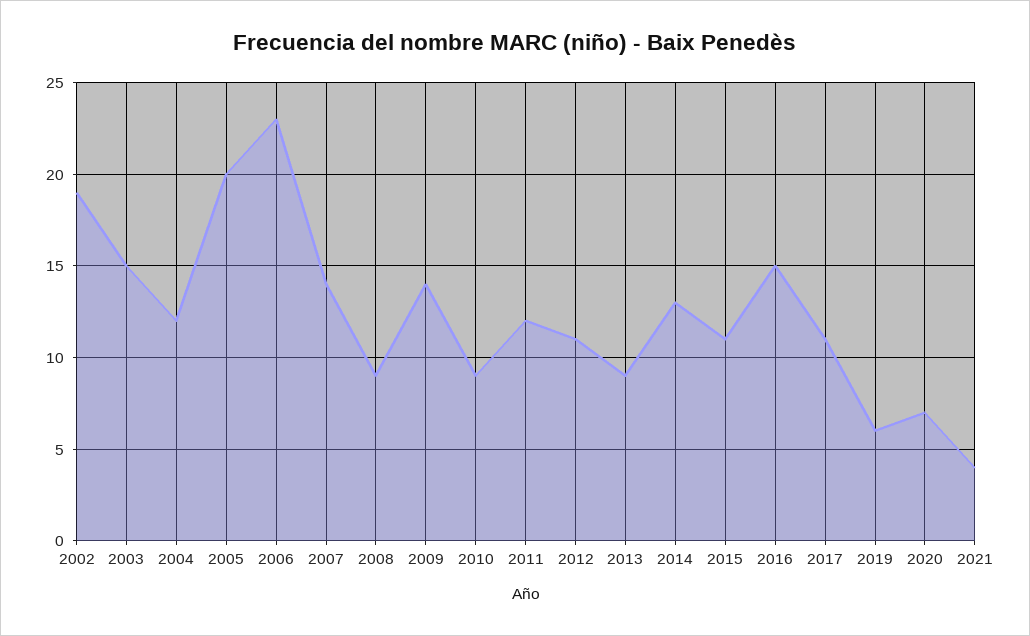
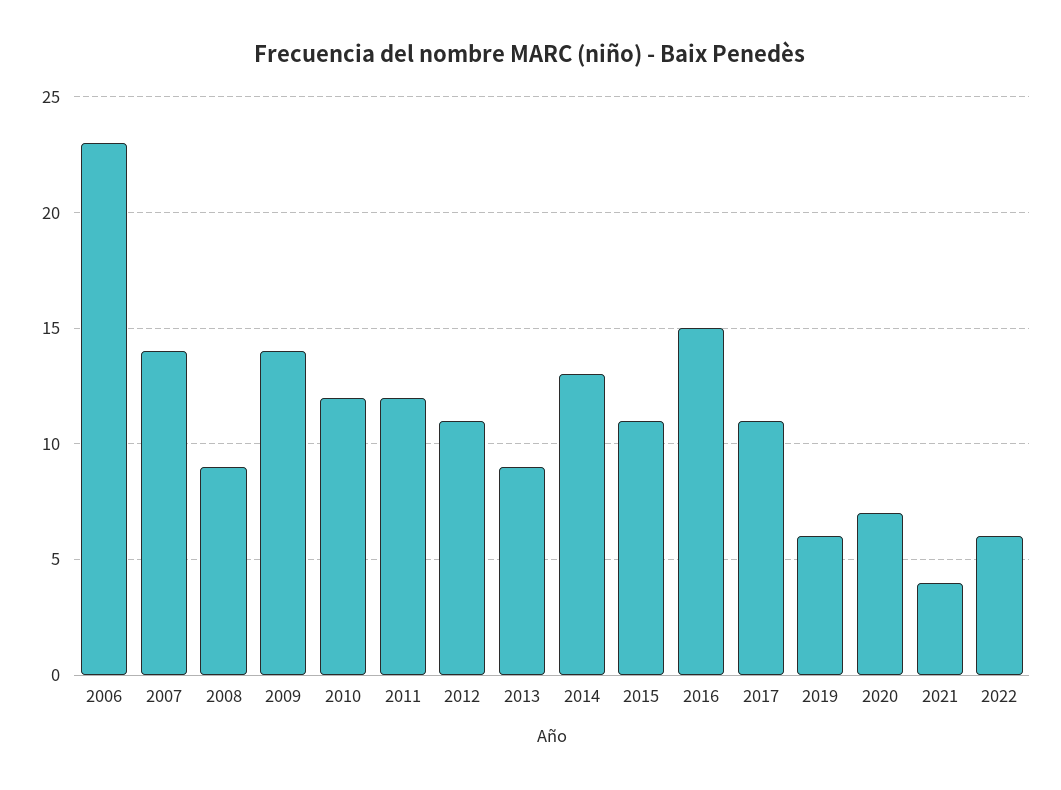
2002: 19 -> none
2003: 15 -> none
2004: 12 -> none
2005: 20 -> none
2010: 9 -> 12
2022: none -> 6

